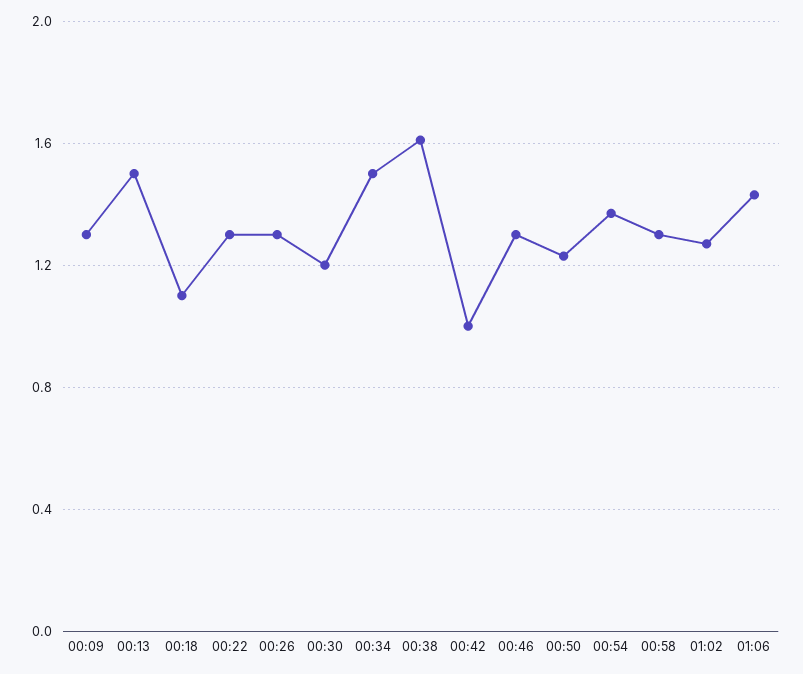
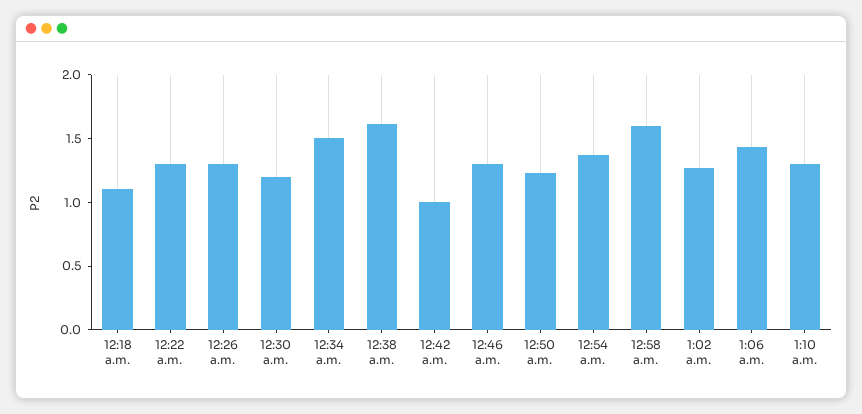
00:09: 1.3 -> none
00:13: 1.5 -> none
00:58: 1.3 -> 1.6
1:10 a.m.: none -> 1.3

